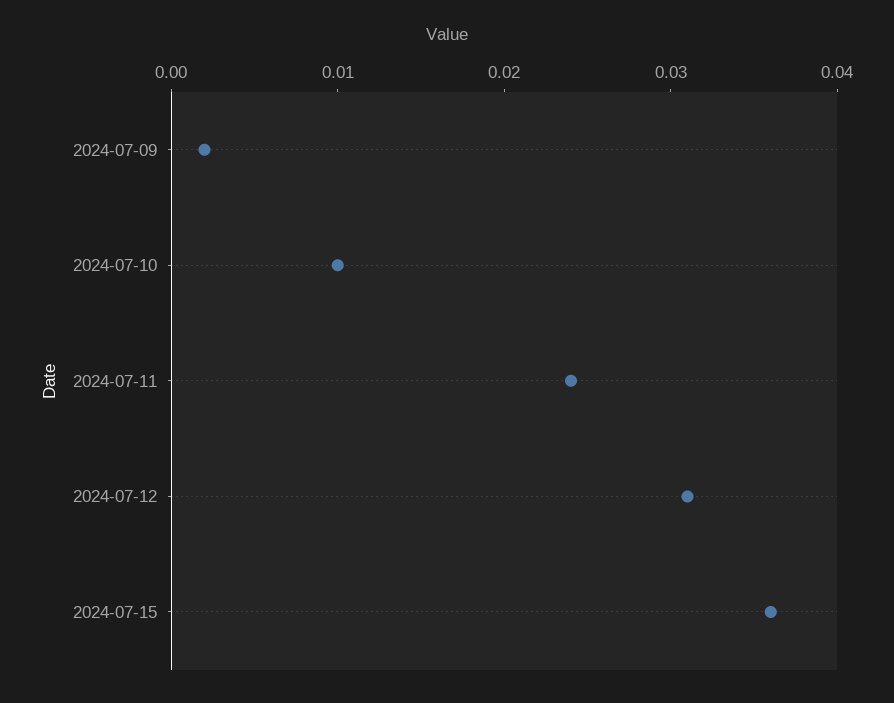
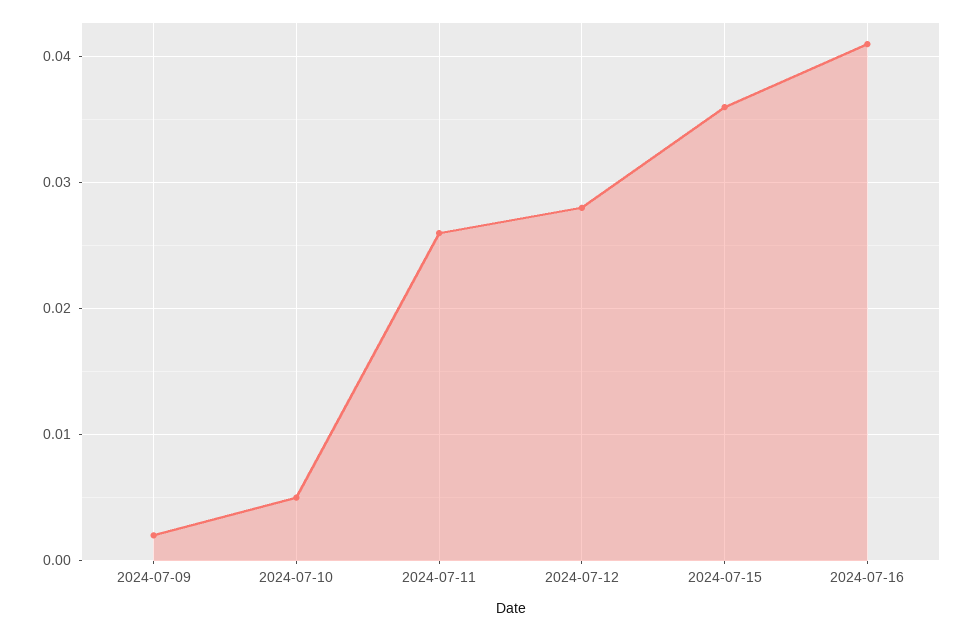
2024-07-10: 0.01 -> 0.005
2024-07-11: 0.024 -> 0.026
2024-07-12: 0.031 -> 0.028
2024-07-16: none -> 0.041

